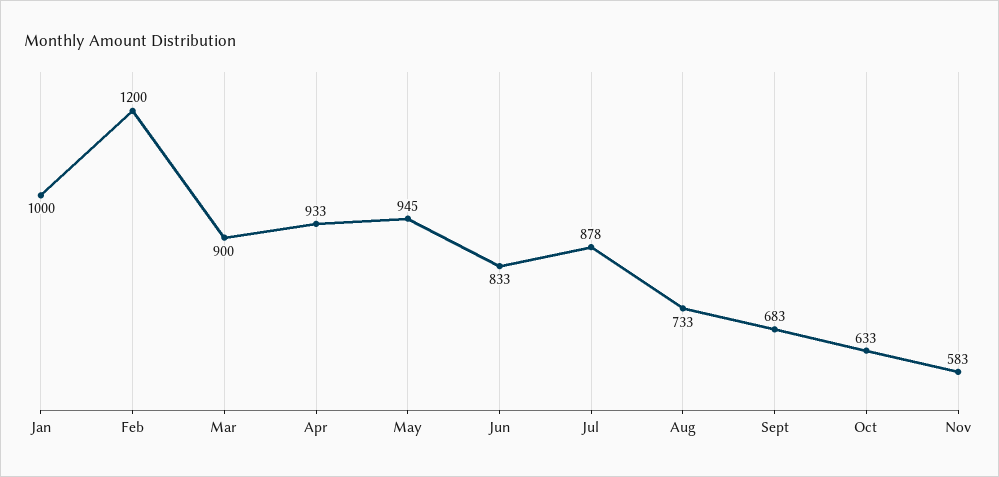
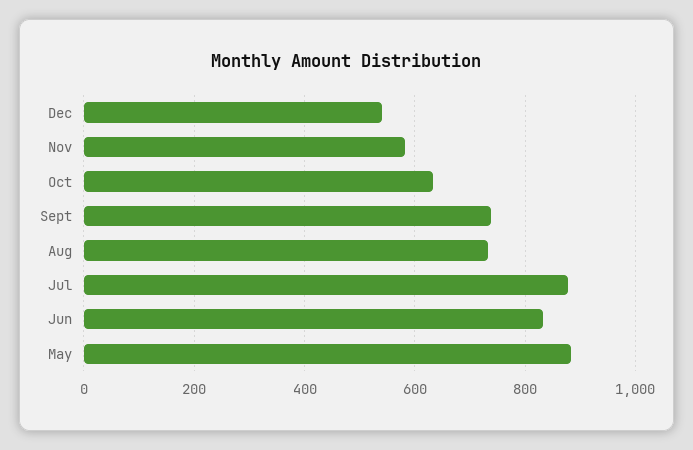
Jan: 1000 -> none
Feb: 1200 -> none
Mar: 900 -> none
Apr: 933 -> none
May: 945 -> 880
Sept: 683 -> 740
Dec: none -> 540

